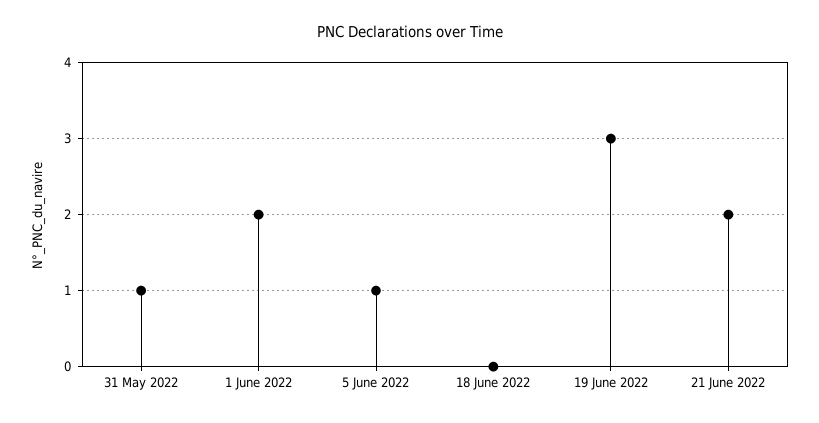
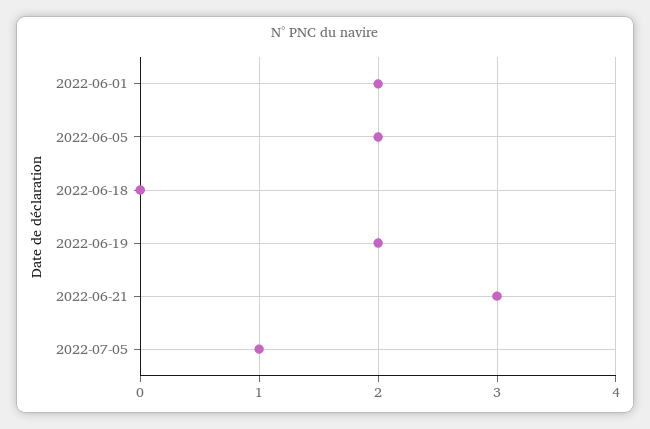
31 May 2022: 1 -> none
5 June 2022: 1 -> 2
19 June 2022: 3 -> 2
21 June 2022: 2 -> 3
2022-07-05: none -> 1

